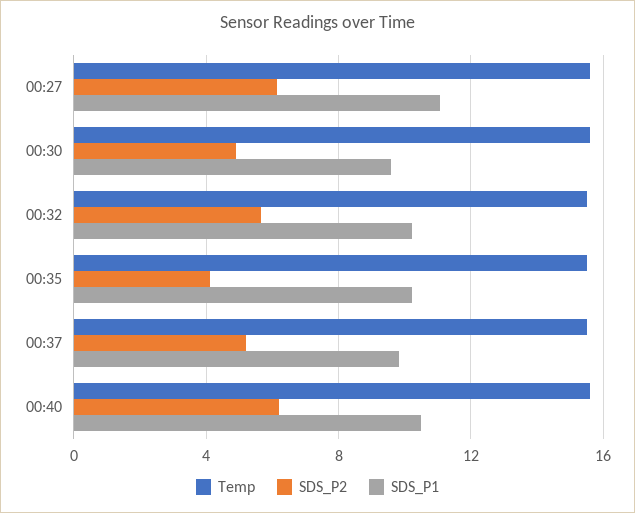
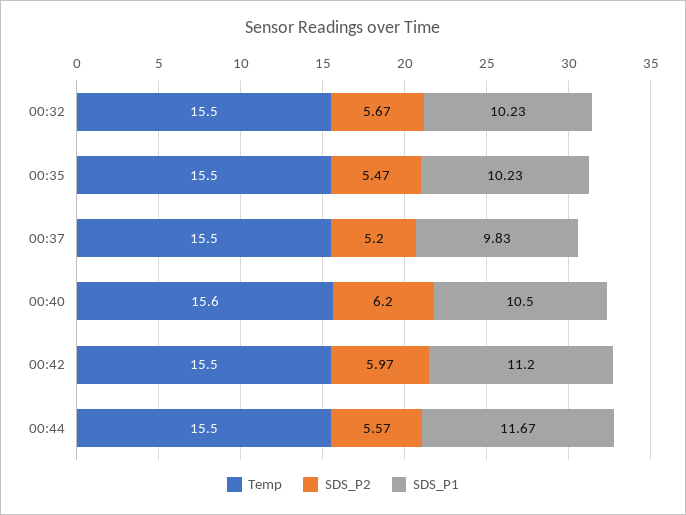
Temp, 00:27: 15.5 -> none
SDS_P2, 00:27: 6 -> none
SDS_P1, 00:27: 11 -> none
Temp, 00:30: 15.5 -> none
SDS_P2, 00:30: 5 -> none
SDS_P1, 00:30: 9.5 -> none
SDS_P2, 00:35: 4 -> 5.47
Temp, 00:42: none -> 15.5
SDS_P2, 00:42: none -> 5.97
SDS_P1, 00:42: none -> 11.2
Temp, 00:44: none -> 15.5
SDS_P2, 00:44: none -> 5.57
SDS_P1, 00:44: none -> 11.67

